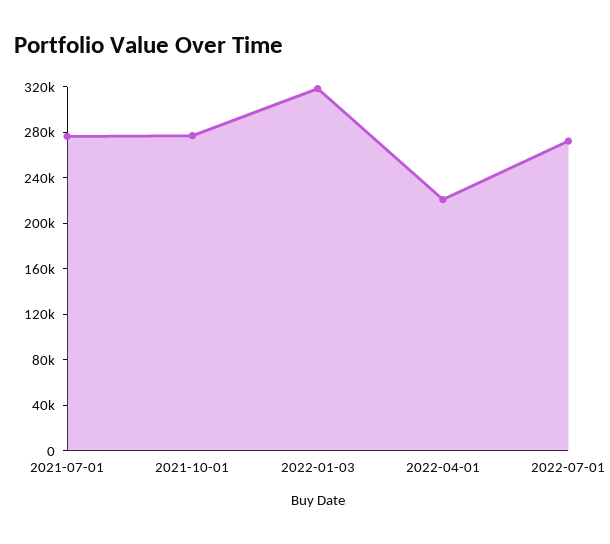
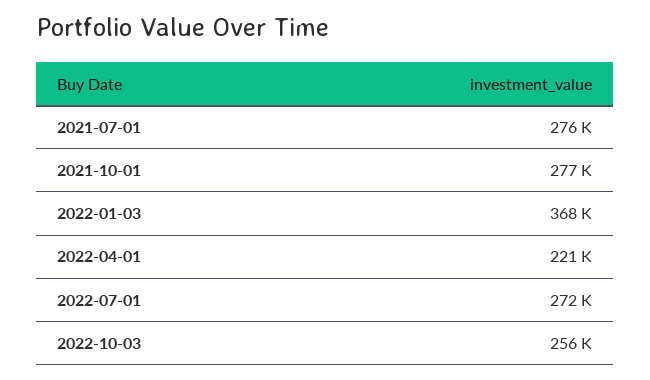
2022-01-03: 320000 -> 368000
2022-10-03: none -> 256000

